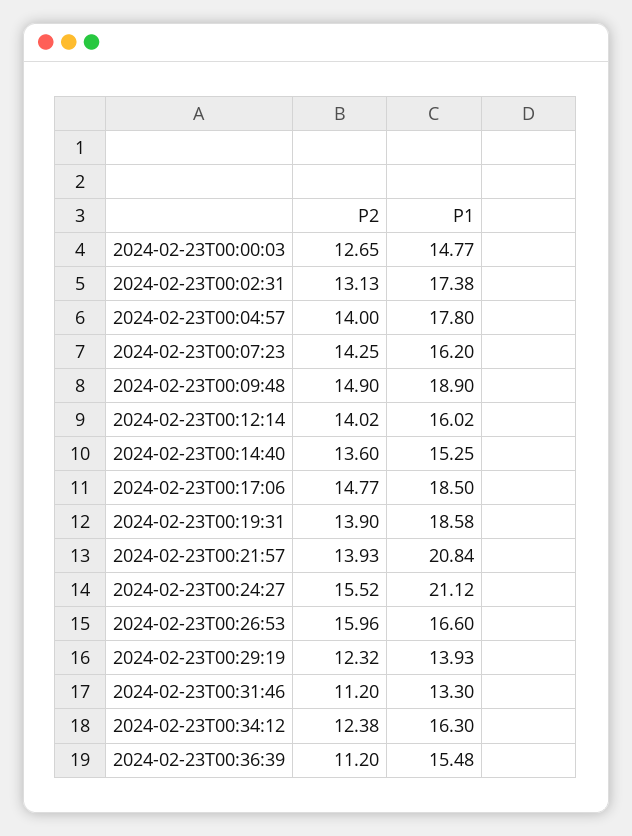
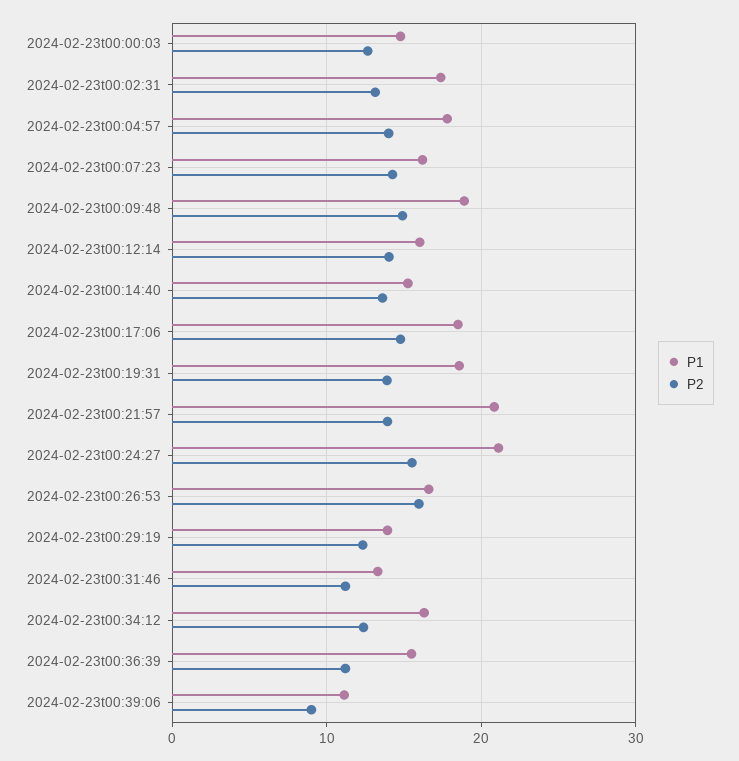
P1, 2024-02-23t00:39:06: none -> 11
P2, 2024-02-23t00:39:06: none -> 9

